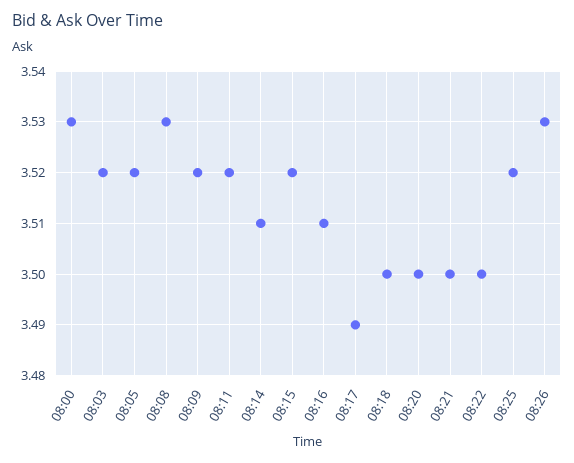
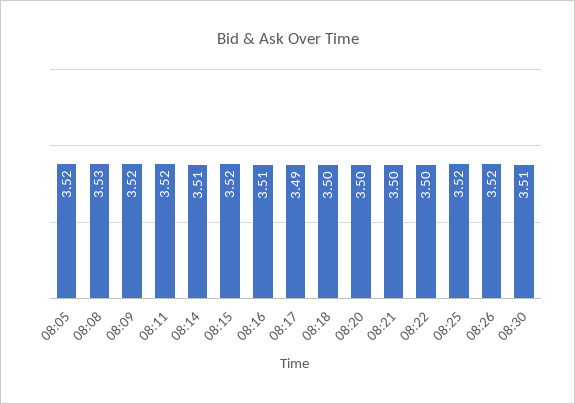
08:00: 3.53 -> none
08:03: 3.52 -> none
08:26: 3.53 -> 3.52
08:30: none -> 3.51

